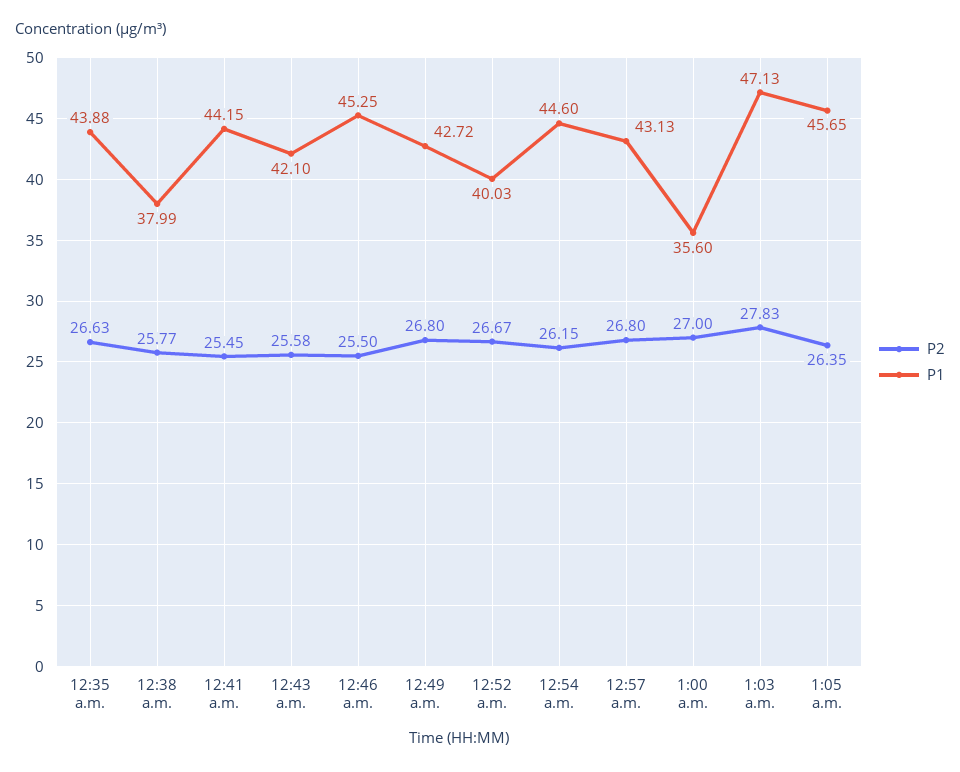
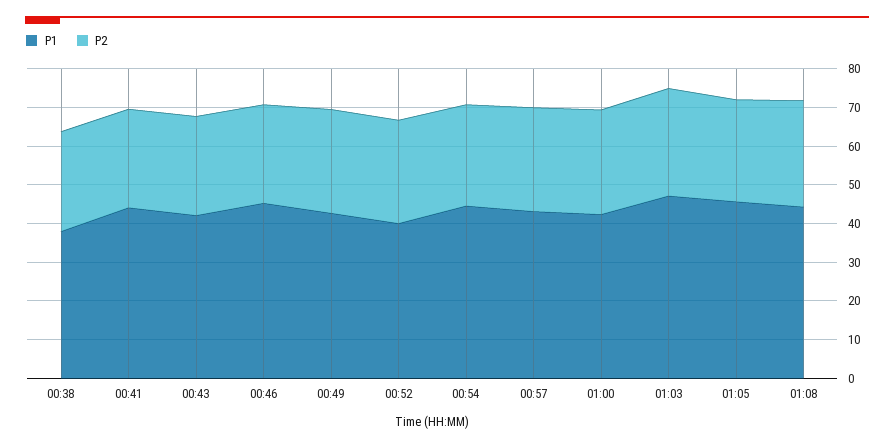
P2, 12:35 a.m.: 26.63 -> none
P1, 12:35 a.m.: 43.88 -> none
P1, 1:00 a.m.: 35.6 -> 42.5
P1, 01:08: none -> 45
P2, 01:08: none -> 27.5

